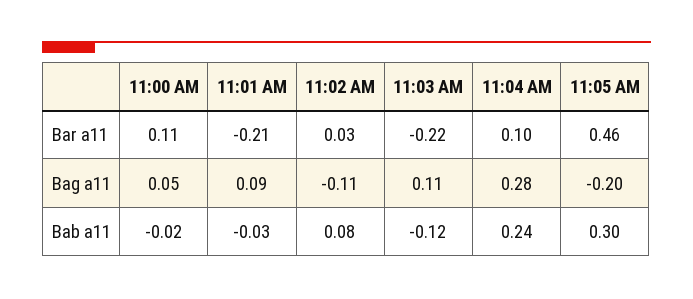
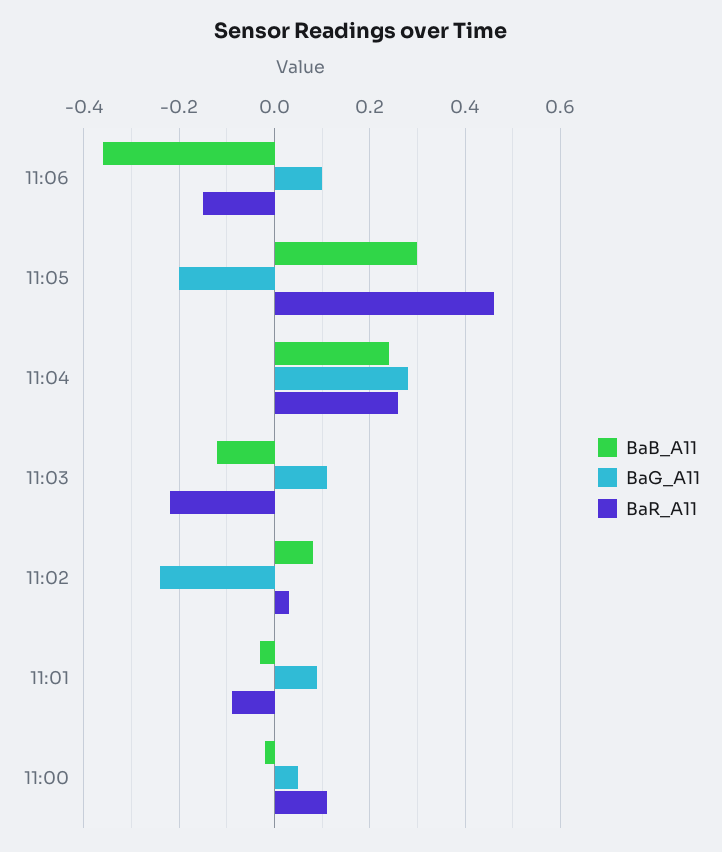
Bar a11, 11:01 AM: -0.21 -> -0.1
Bar a11, 11:04 AM: 0.1 -> 0.25
Bag a11, 11:02 AM: -0.11 -> -0.25
Bab a11, 11:06: none -> -0.35
Bag a11, 11:06: none -> 0.1
Bar a11, 11:06: none -> -0.15

